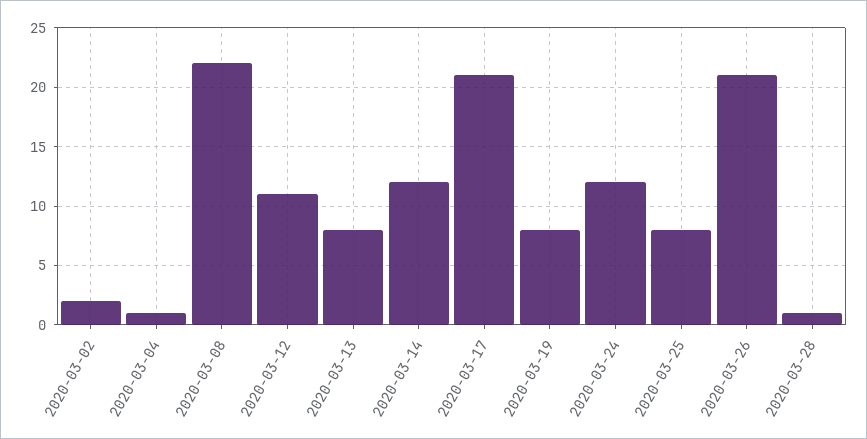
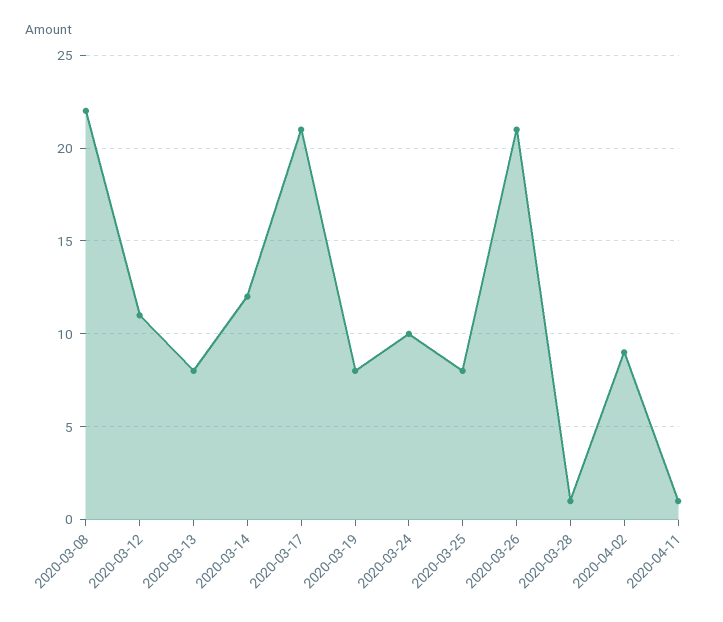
2020-03-02: 2 -> none
2020-03-04: 1 -> none
2020-03-24: 12 -> 10
2020-04-02: none -> 9
2020-04-11: none -> 1

